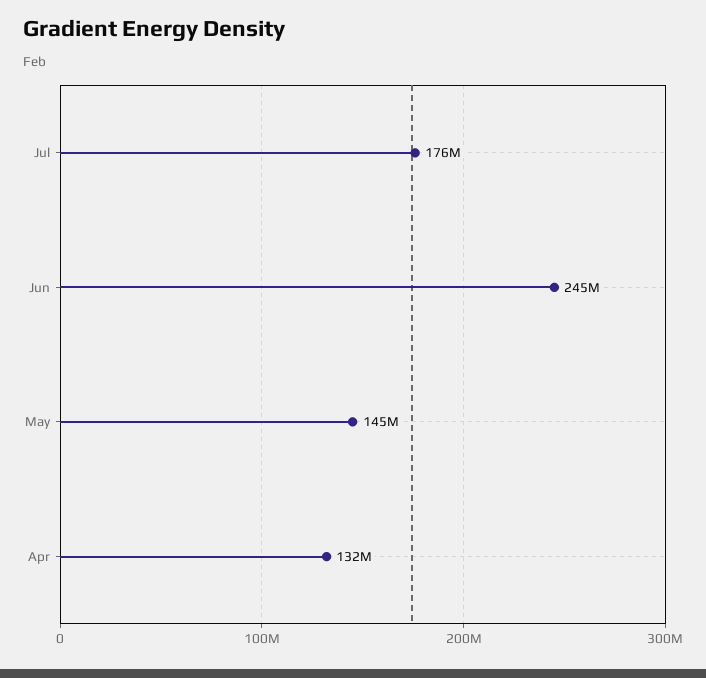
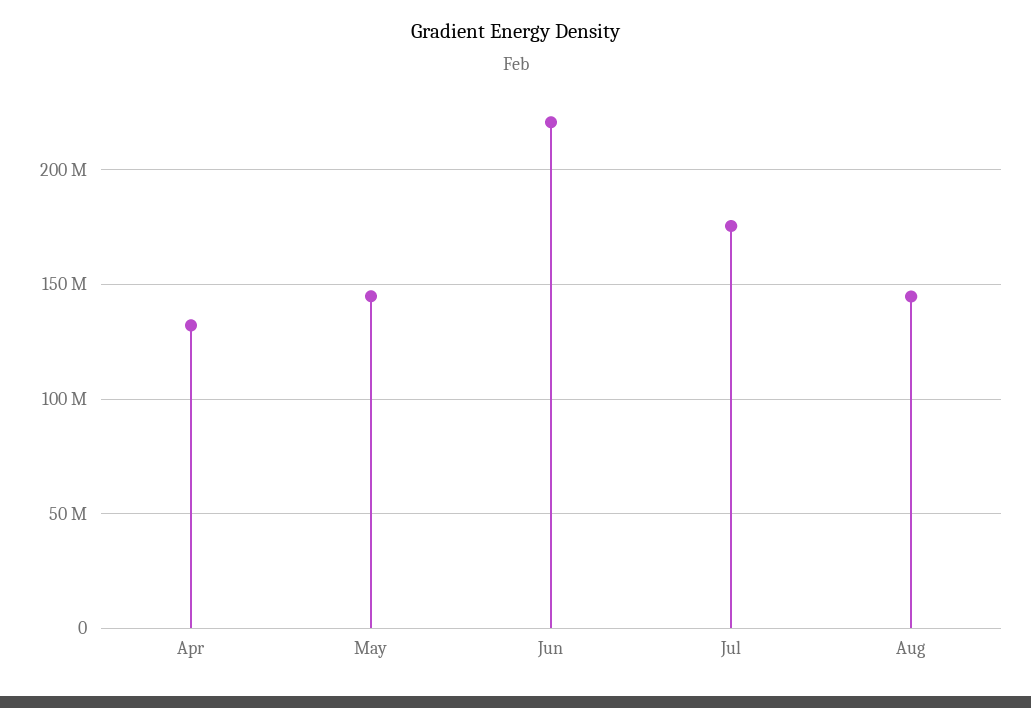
Jun: 245000000 -> 220000000
Aug: none -> 145000000

